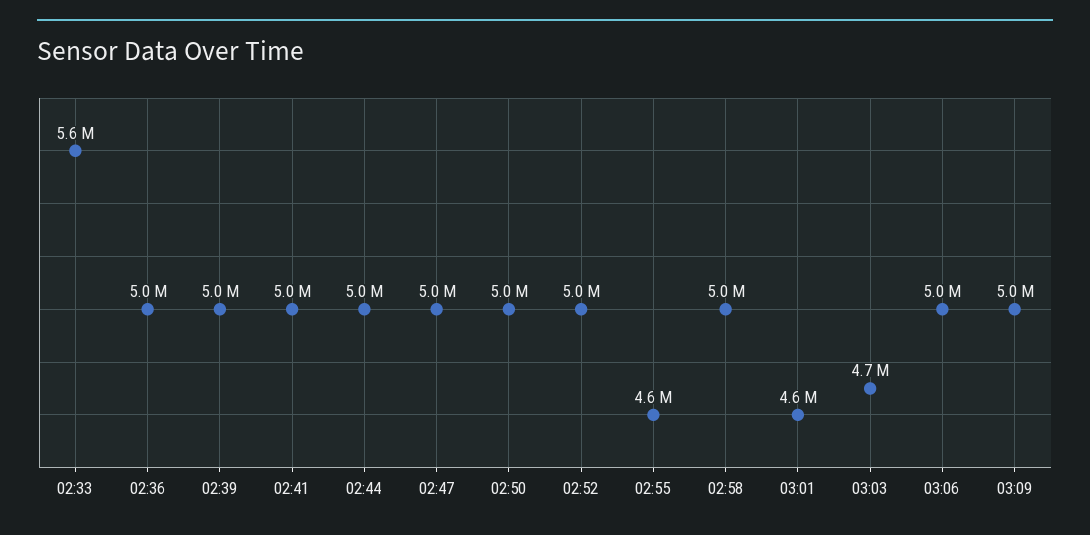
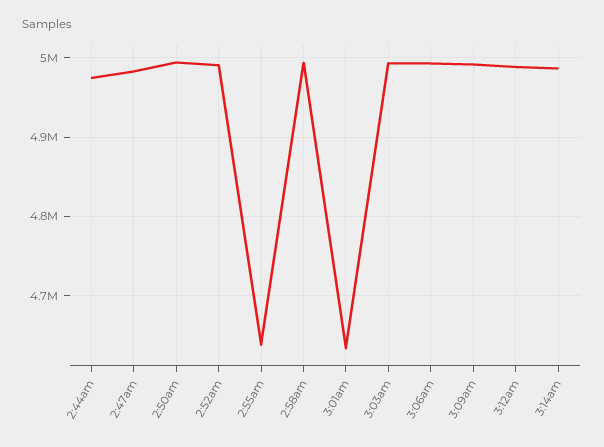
02:33: 5600000 -> none
02:36: 5000000 -> none
02:39: 5000000 -> none
02:41: 5000000 -> none
03:03: 4700000 -> 4990000
3:12am: none -> 4990000
3:14am: none -> 4990000

